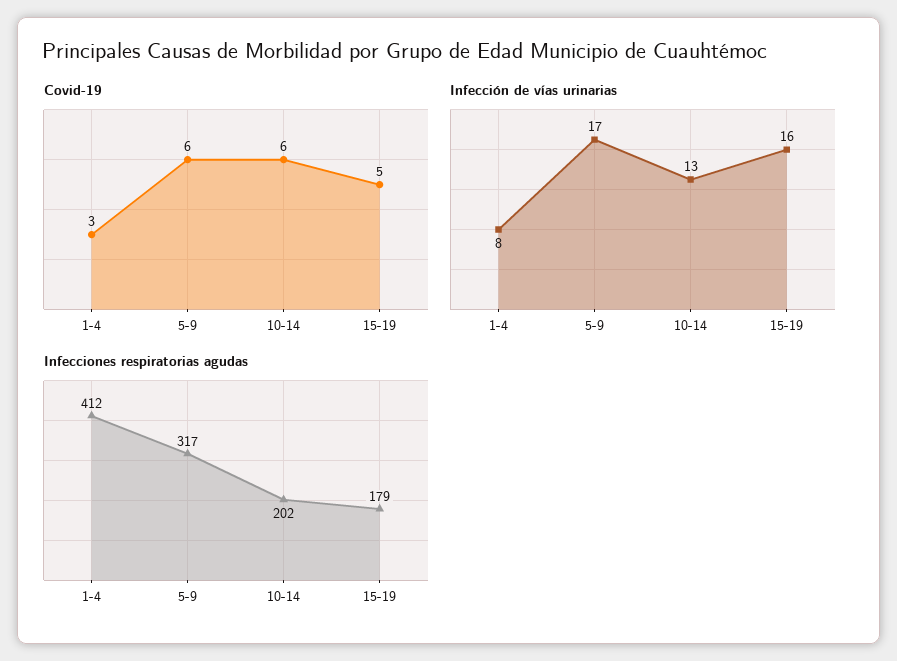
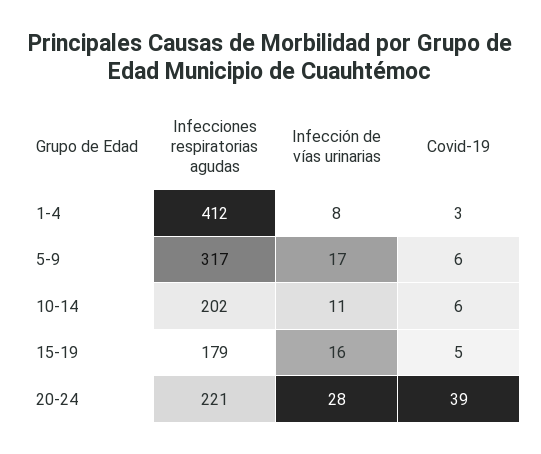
Infección de vías urinarias, 10-14: 13 -> 11
Infecciones respiratorias agudas, 20-24: none -> 221
Infección de vías urinarias, 20-24: none -> 28
Covid-19, 20-24: none -> 39

